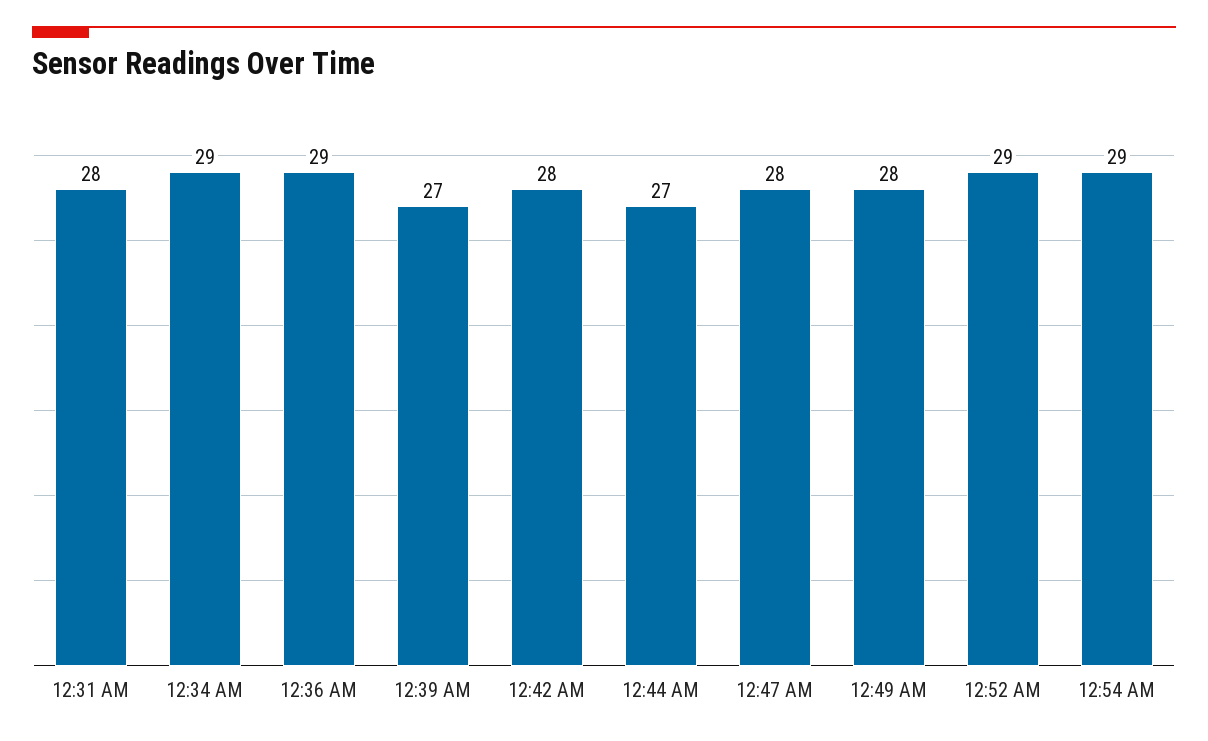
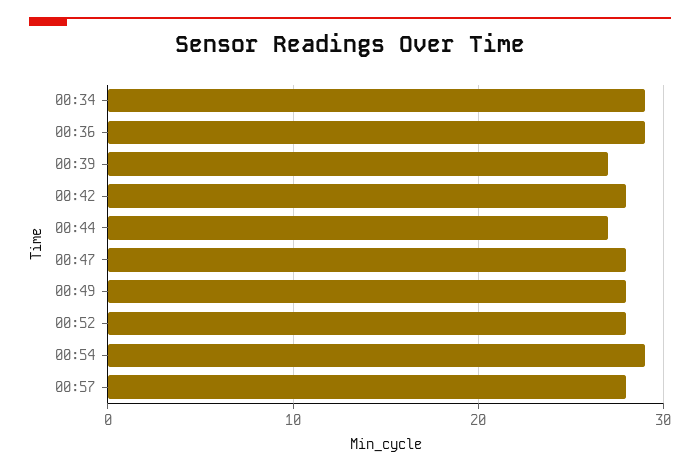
12:31 AM: 28 -> none
12:52 AM: 29 -> 28
00:57: none -> 28

